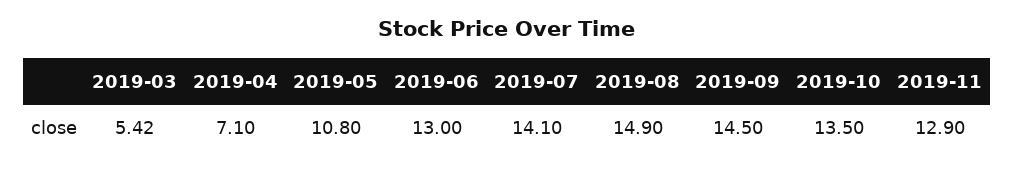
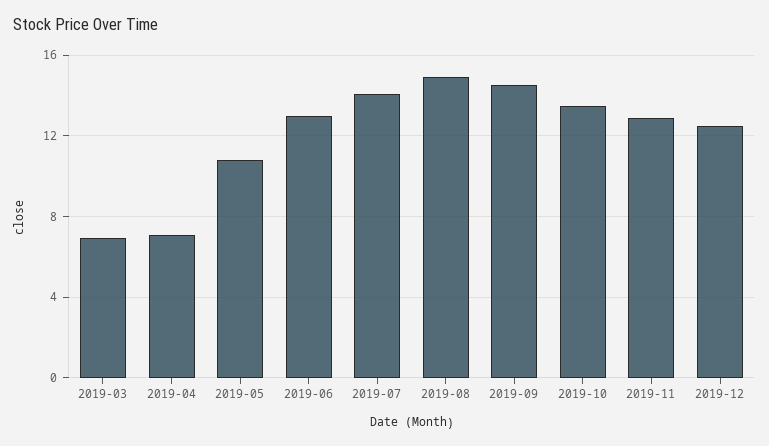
2019-03: 5.42 -> 7
2019-12: none -> 12.5

